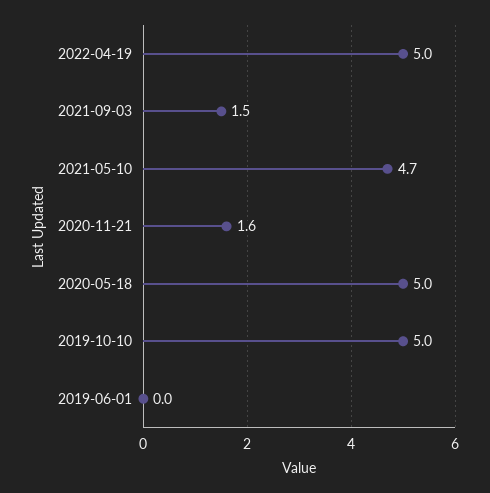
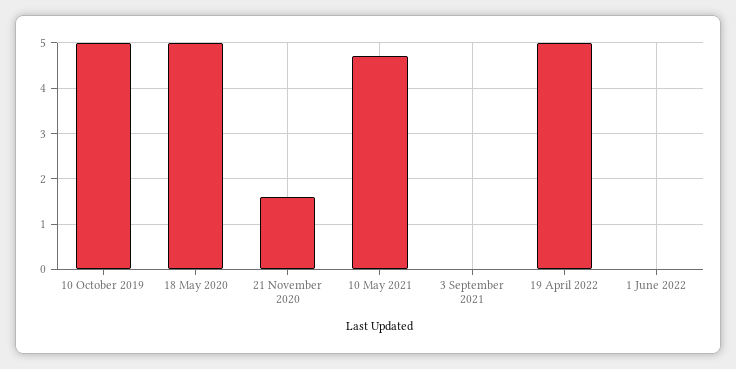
2021-09-03: 1.5 -> 0
2019-06-01: 0 -> none
1 June 2022: none -> 0

